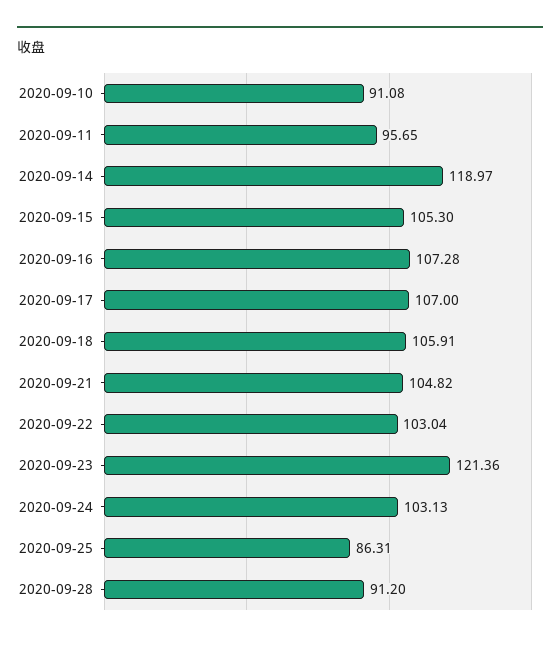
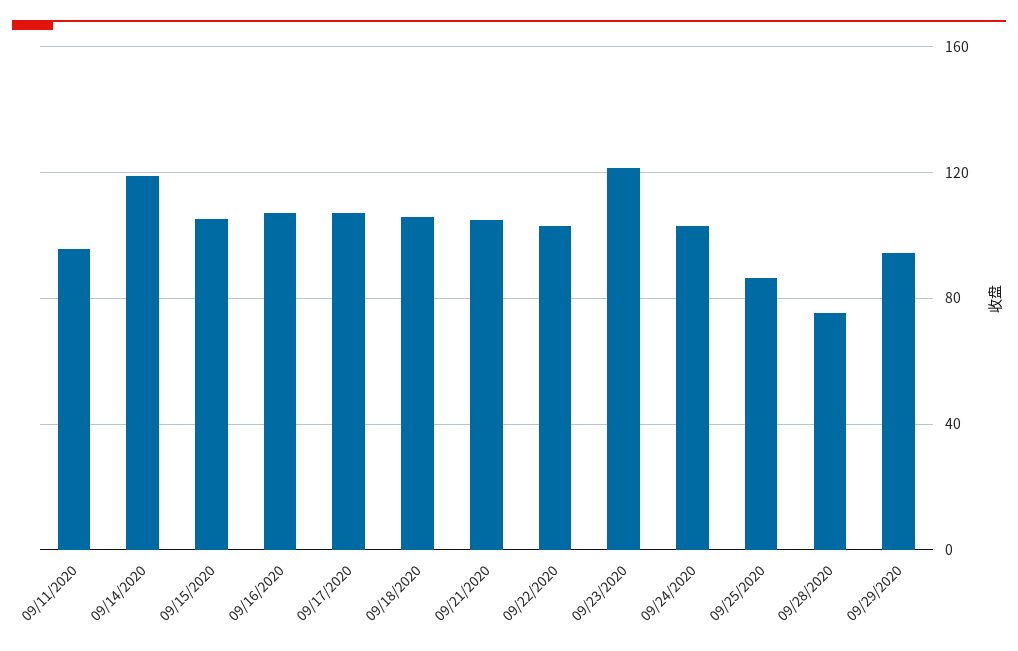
2020-09-10: 91.08 -> none
2020-09-28: 91.2 -> 75
09/29/2020: none -> 95

